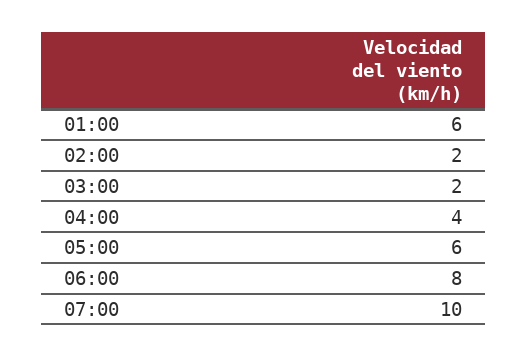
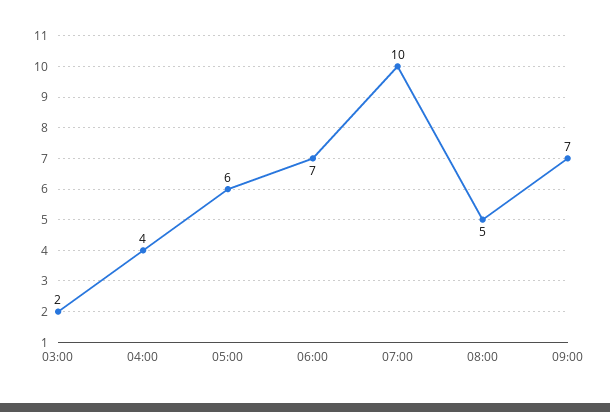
01:00: 6 -> none
02:00: 2 -> none
06:00: 8 -> 7
08:00: none -> 5
09:00: none -> 7

